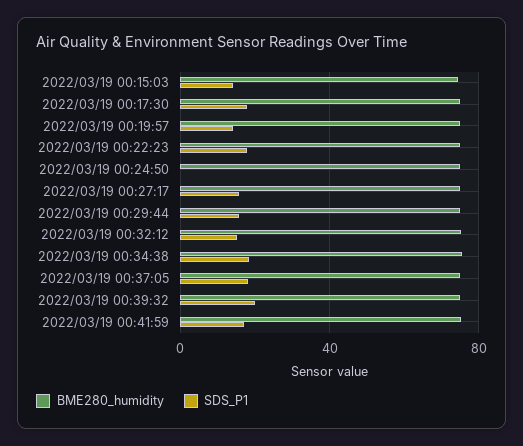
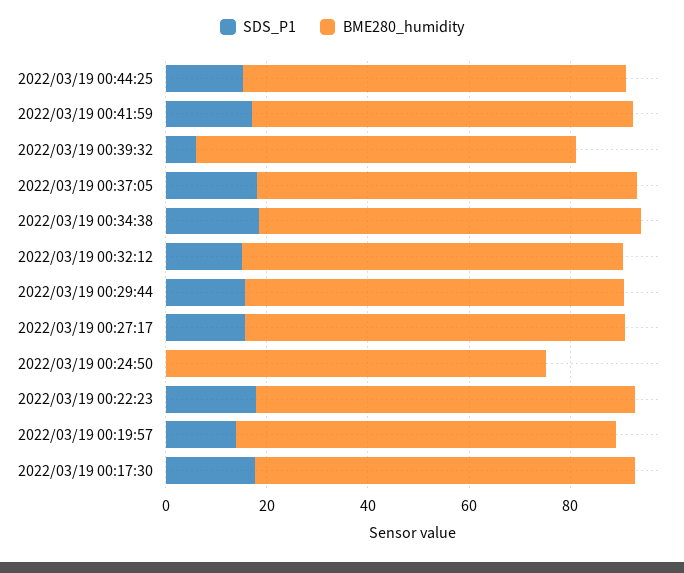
BME280_humidity, 2022/03/19 00:15:03: 75 -> none
SDS_P1, 2022/03/19 00:15:03: 15 -> none
SDS_P1, 2022/03/19 00:39:32: 20 -> 5
SDS_P1, 2022/03/19 00:44:25: none -> 15
BME280_humidity, 2022/03/19 00:44:25: none -> 75

